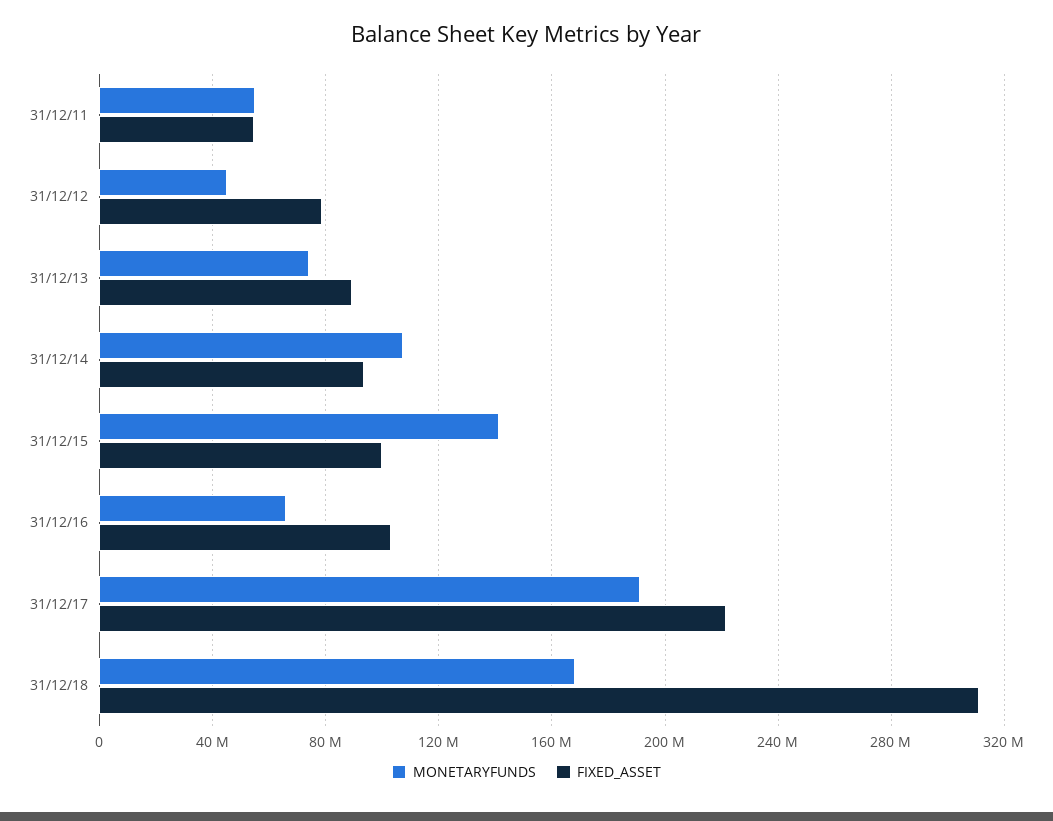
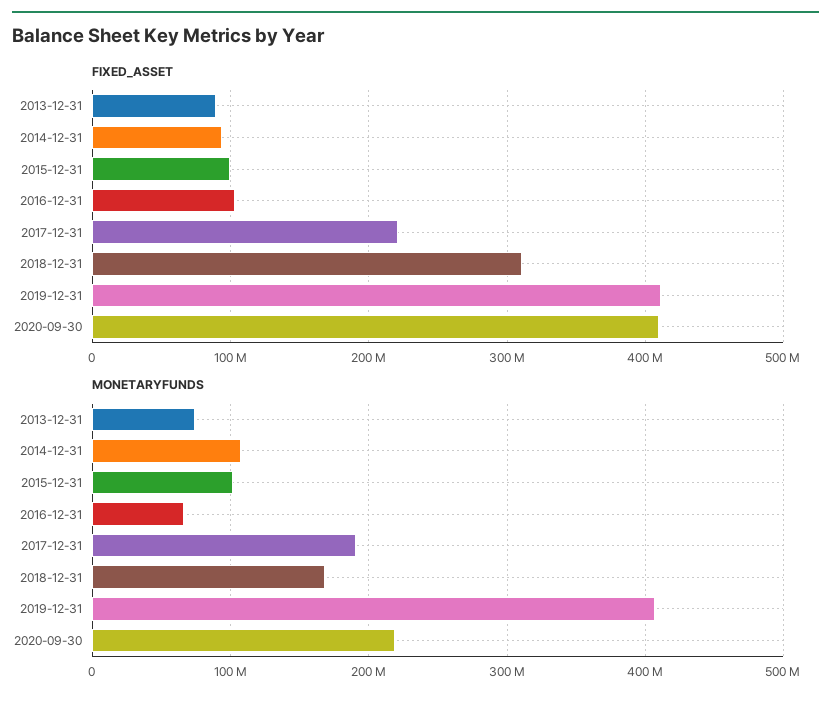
MONETARYFUNDS, 31/12/11: 55000000 -> none
FIXED_ASSET, 31/12/11: 55000000 -> none
MONETARYFUNDS, 31/12/12: 45000000 -> none
FIXED_ASSET, 31/12/12: 80000000 -> none
MONETARYFUNDS, 31/12/15: 140000000 -> 100000000
FIXED_ASSET, 2019-12-31: none -> 410000000
FIXED_ASSET, 2020-09-30: none -> 410000000
MONETARYFUNDS, 2019-12-31: none -> 410000000
MONETARYFUNDS, 2020-09-30: none -> 220000000

